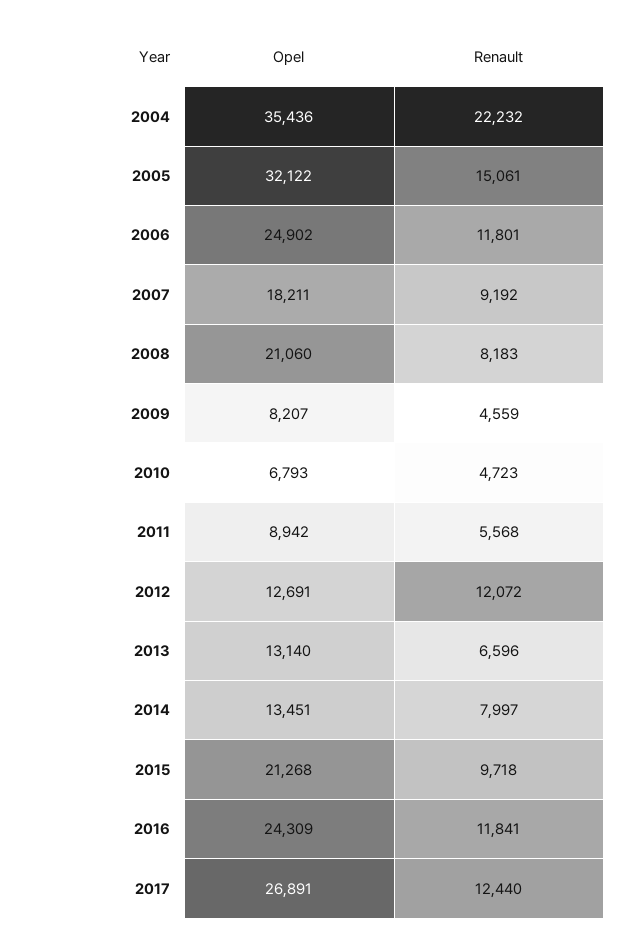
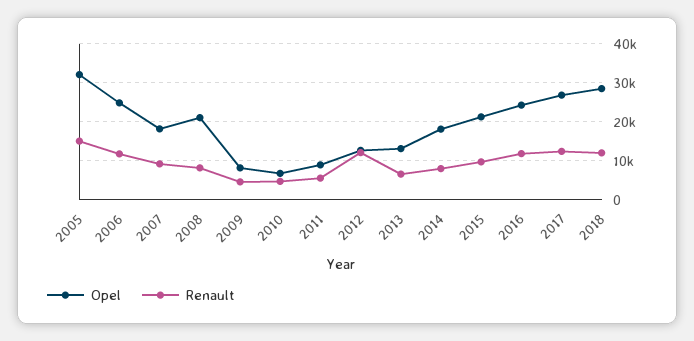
Opel, 2004: 35436 -> none
Renault, 2004: 22232 -> none
Opel, 2014: 13451 -> 18000
Opel, 2018: none -> 28000
Renault, 2018: none -> 12000

